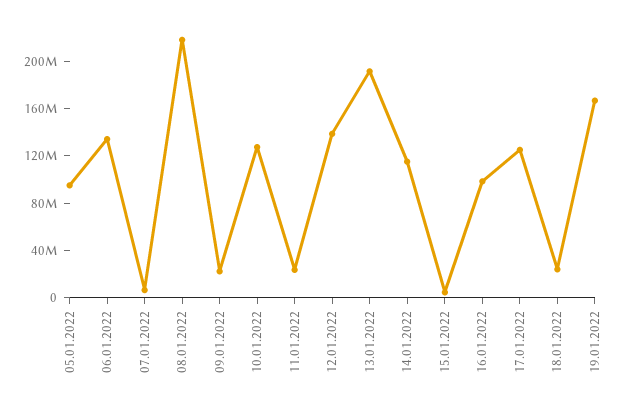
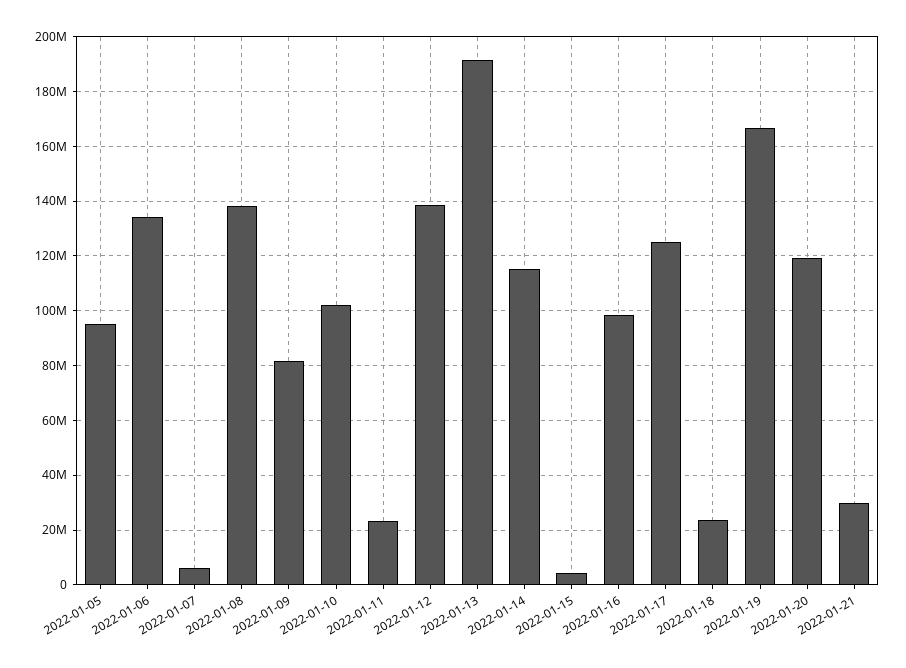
08.01.2022: 220000000 -> 137500000
09.01.2022: 20000000 -> 82500000
10.01.2022: 130000000 -> 102500000
2022-01-20: none -> 120000000
2022-01-21: none -> 30000000

